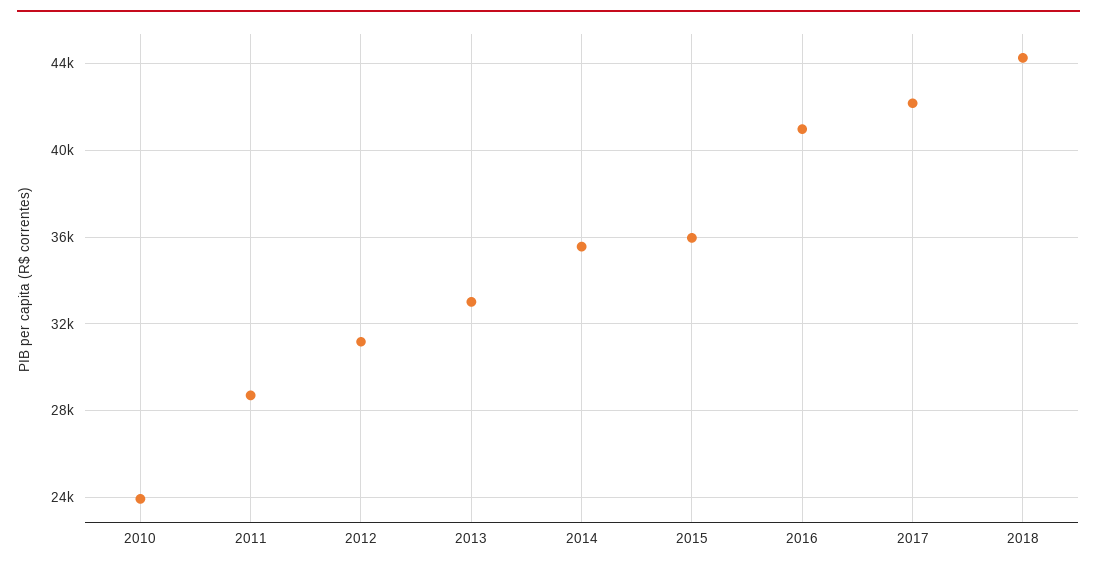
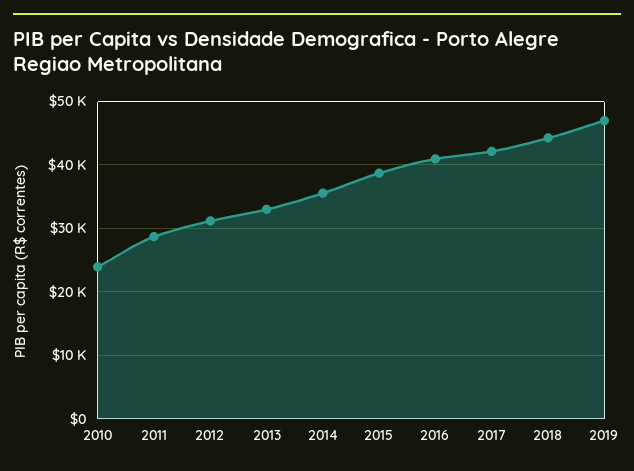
2015: 36000 -> 39000
2019: none -> 47000

